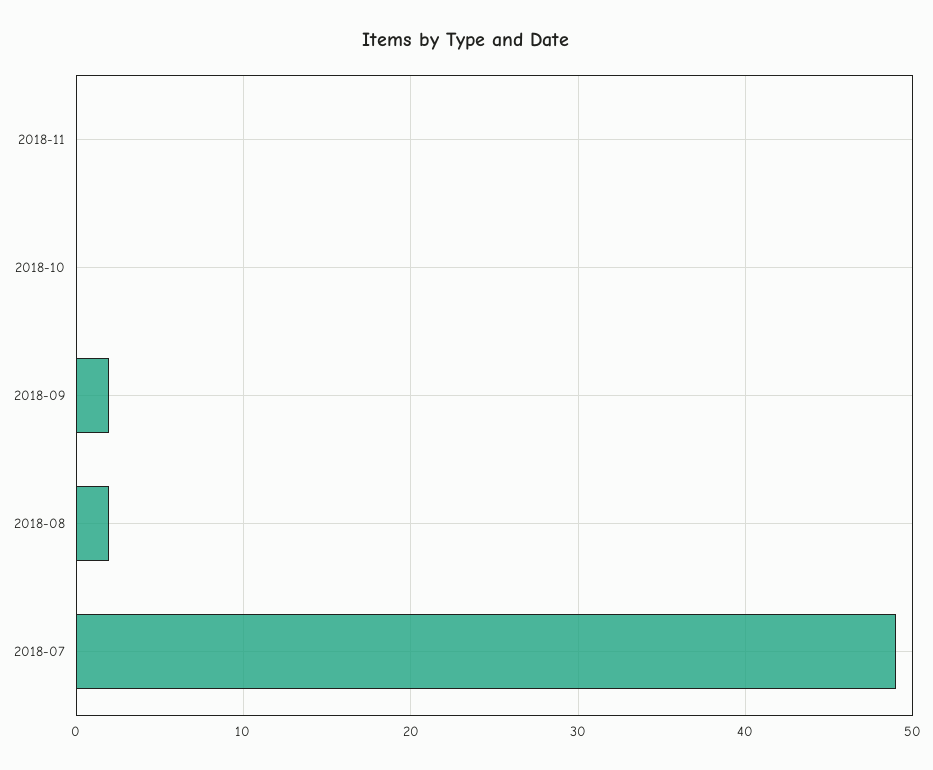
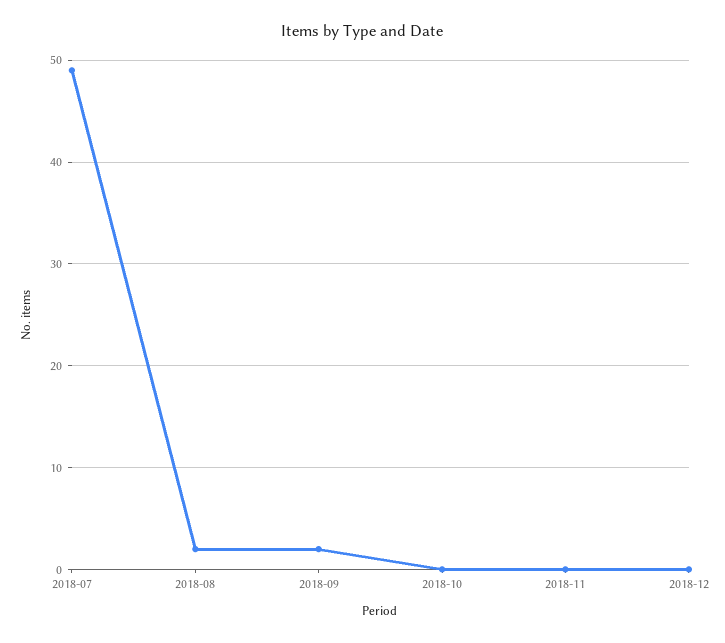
2018-12: none -> 0

